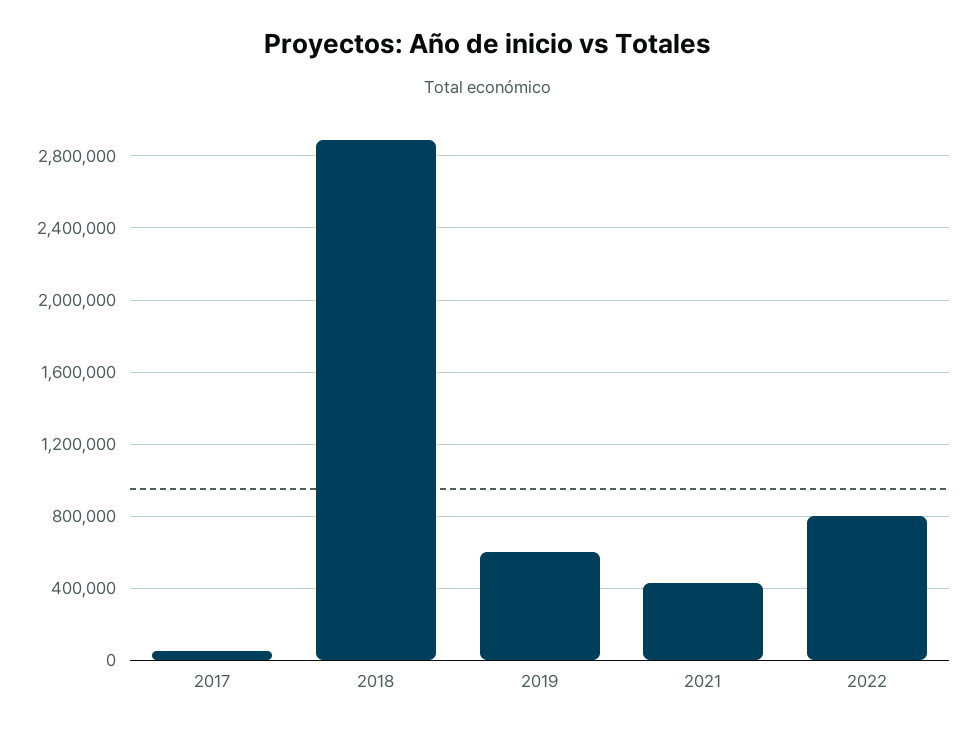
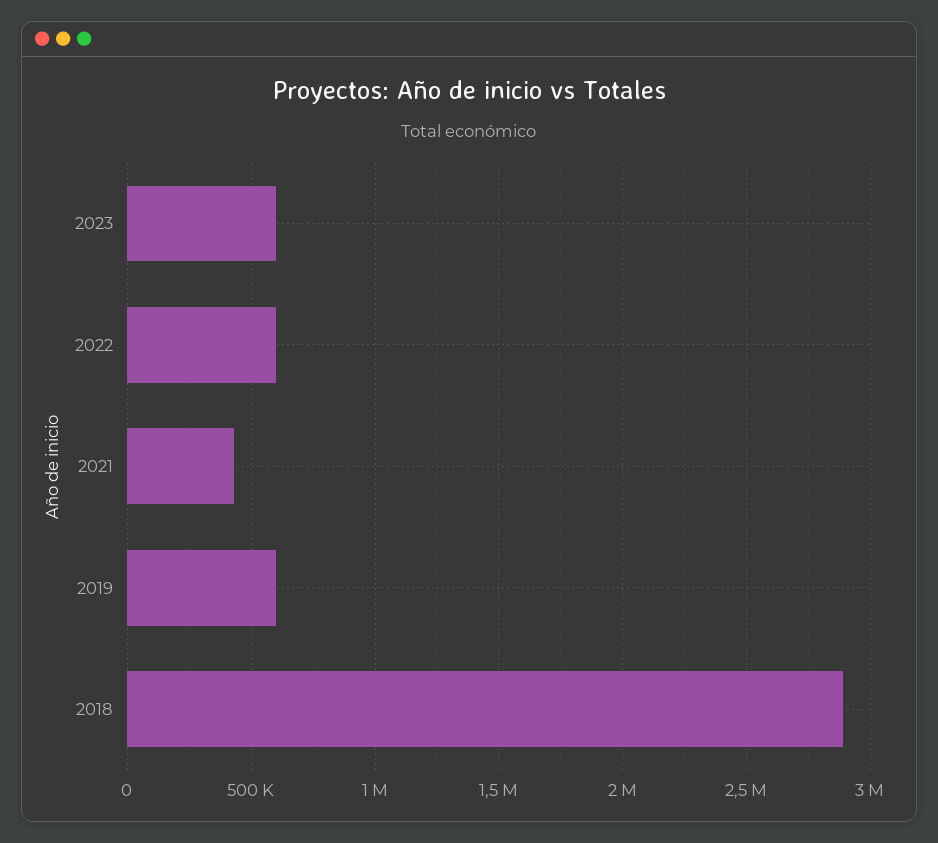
2017: 50000 -> none
2022: 800000 -> 600000
2023: none -> 600000

